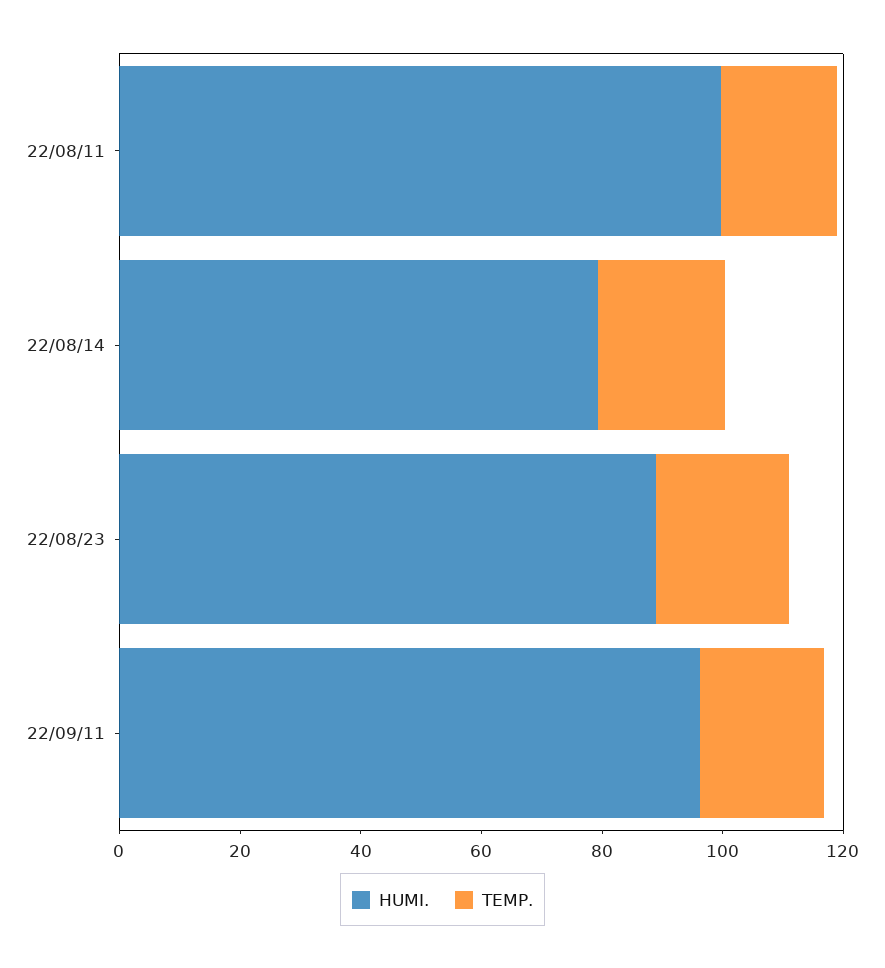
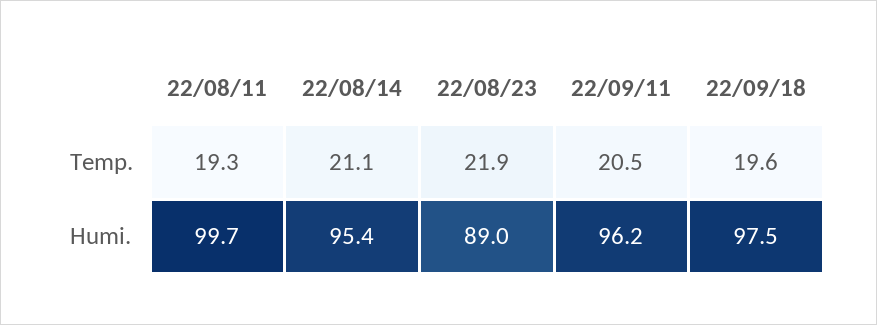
HUMI., 22/08/14: 80 -> 95.4
TEMP., 22/09/18: none -> 19.6
HUMI., 22/09/18: none -> 97.5

